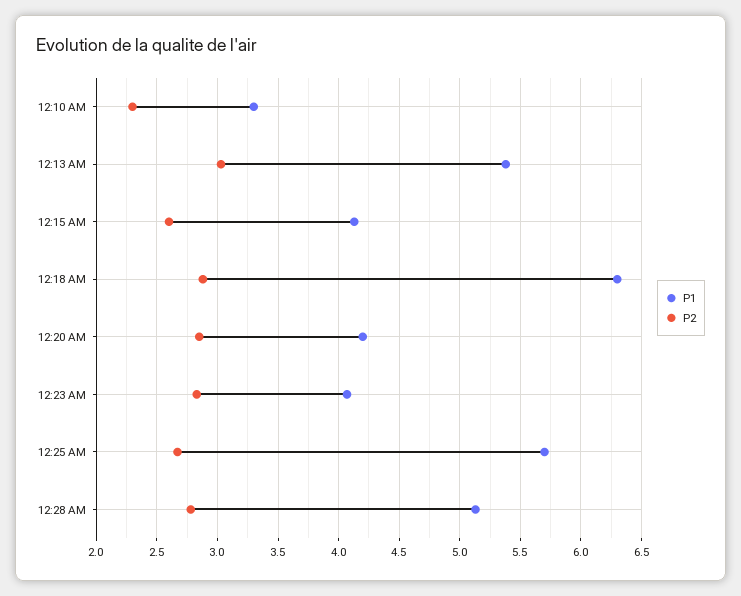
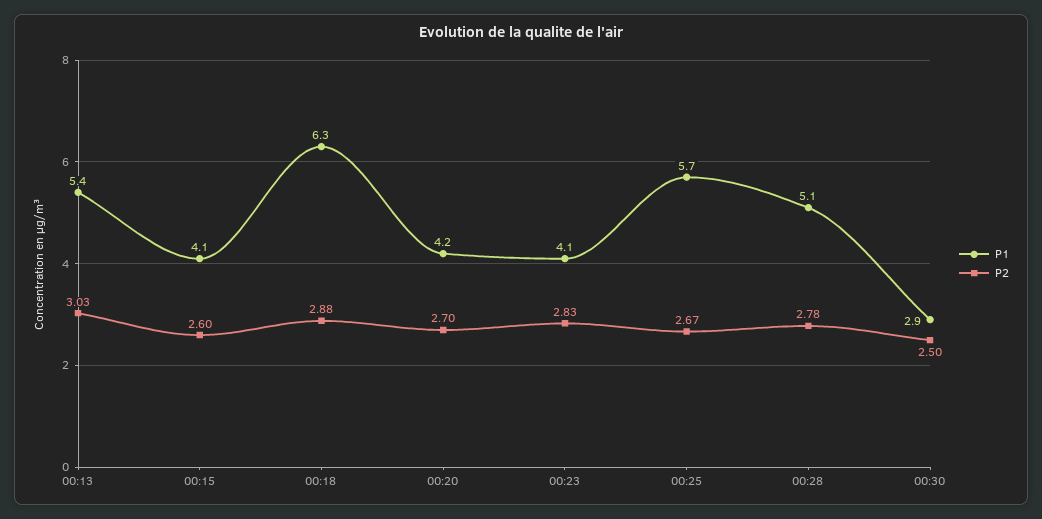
P1, 12:10 AM: 3.3 -> none
P2, 12:10 AM: 2.3 -> none
P2, 12:20 AM: 2.85 -> 2.7
P1, 00:30: none -> 2.9
P2, 00:30: none -> 2.5

